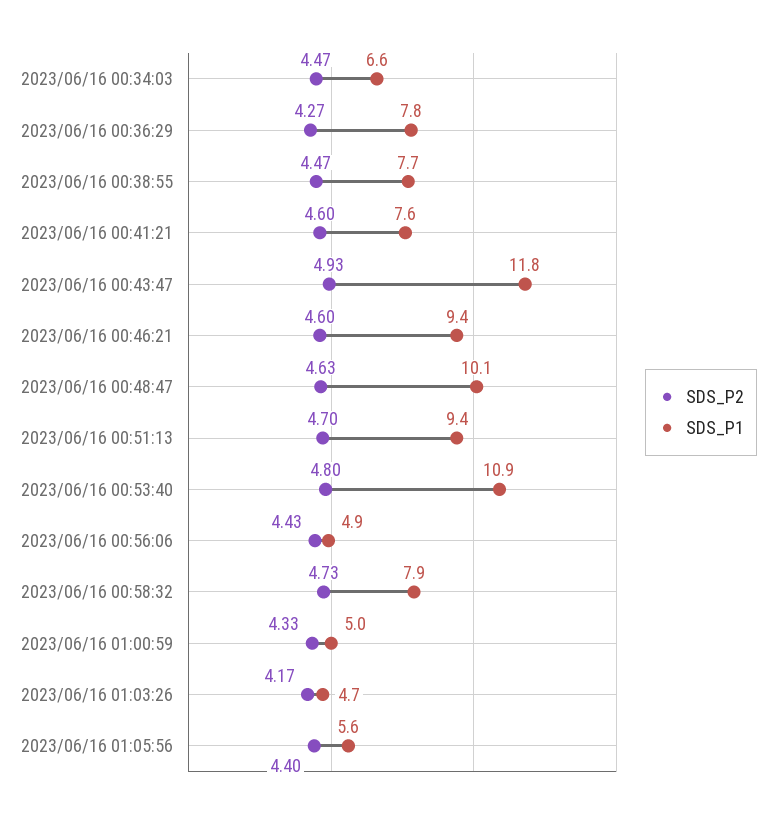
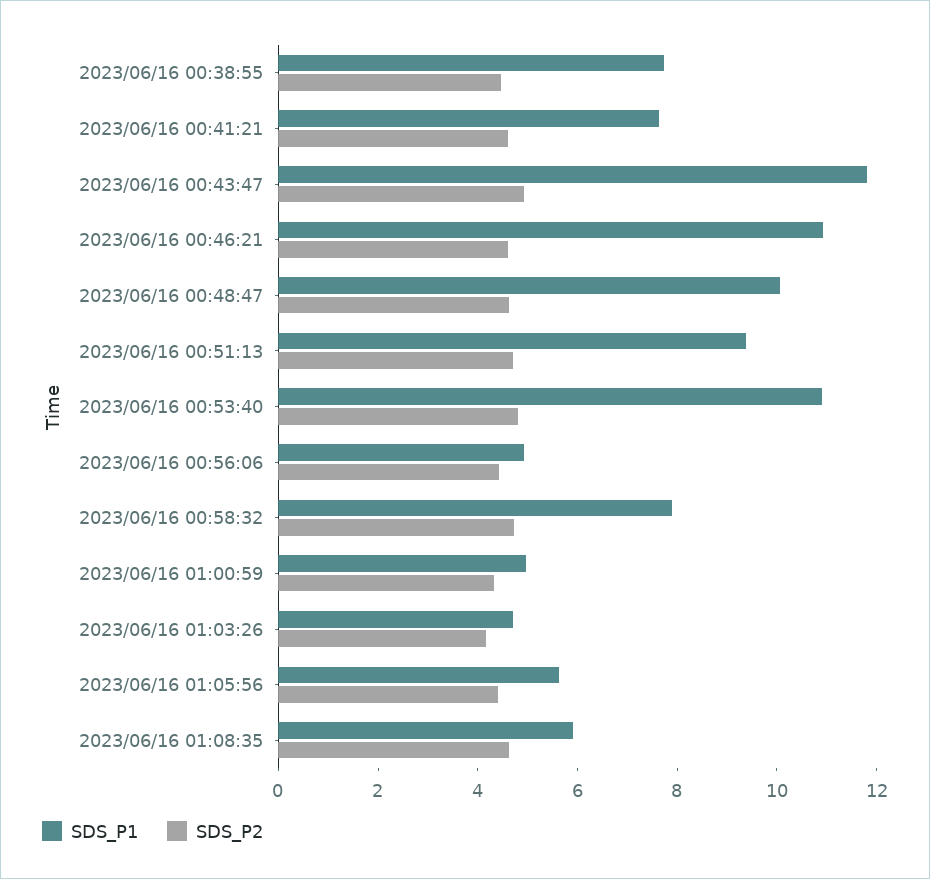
SDS_P2, 2023/06/16 00:34:03: 4.47 -> none
SDS_P1, 2023/06/16 00:34:03: 6.6 -> none
SDS_P2, 2023/06/16 00:36:29: 4.27 -> none
SDS_P1, 2023/06/16 00:36:29: 7.8 -> none
SDS_P1, 2023/06/16 00:46:21: 9.4 -> 11
SDS_P1, 2023/06/16 01:08:35: none -> 6
SDS_P2, 2023/06/16 01:08:35: none -> 4.5

